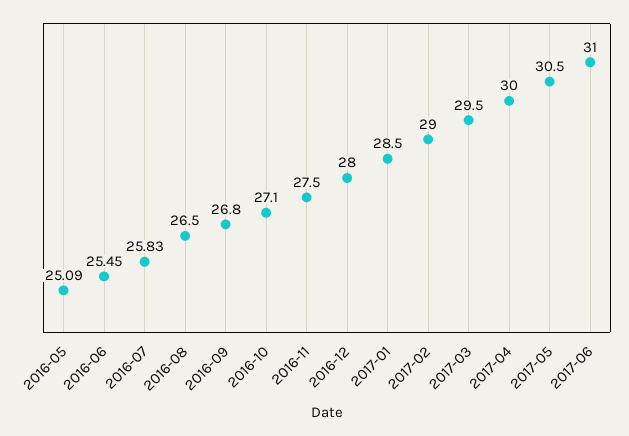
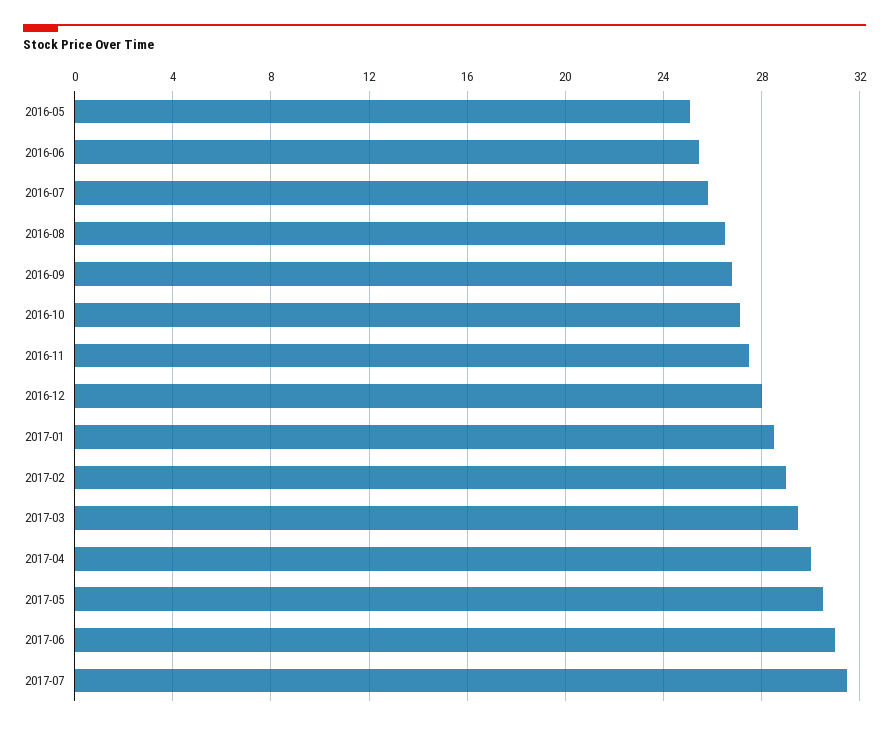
2017-07: none -> 31.5

